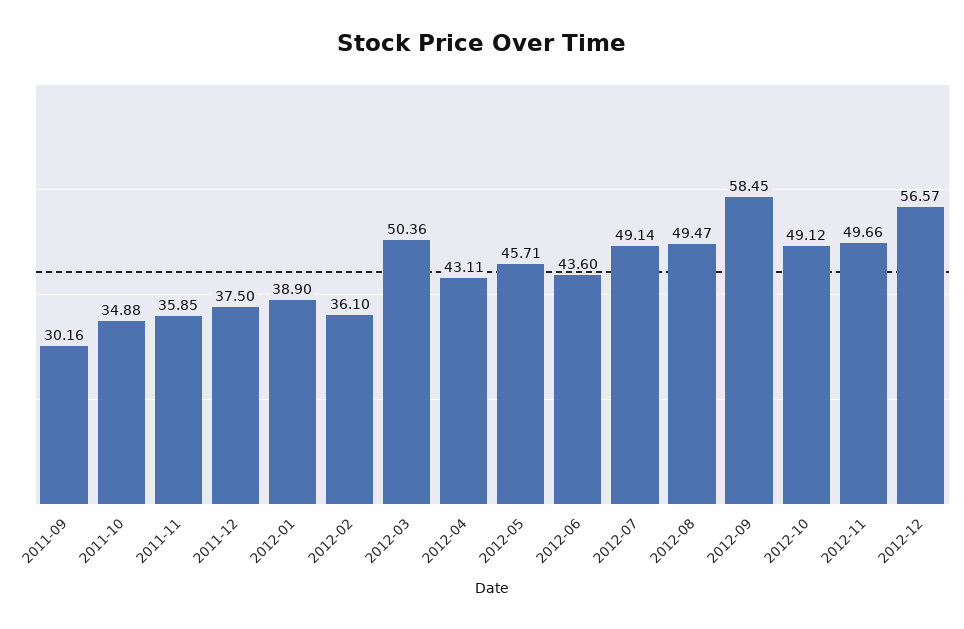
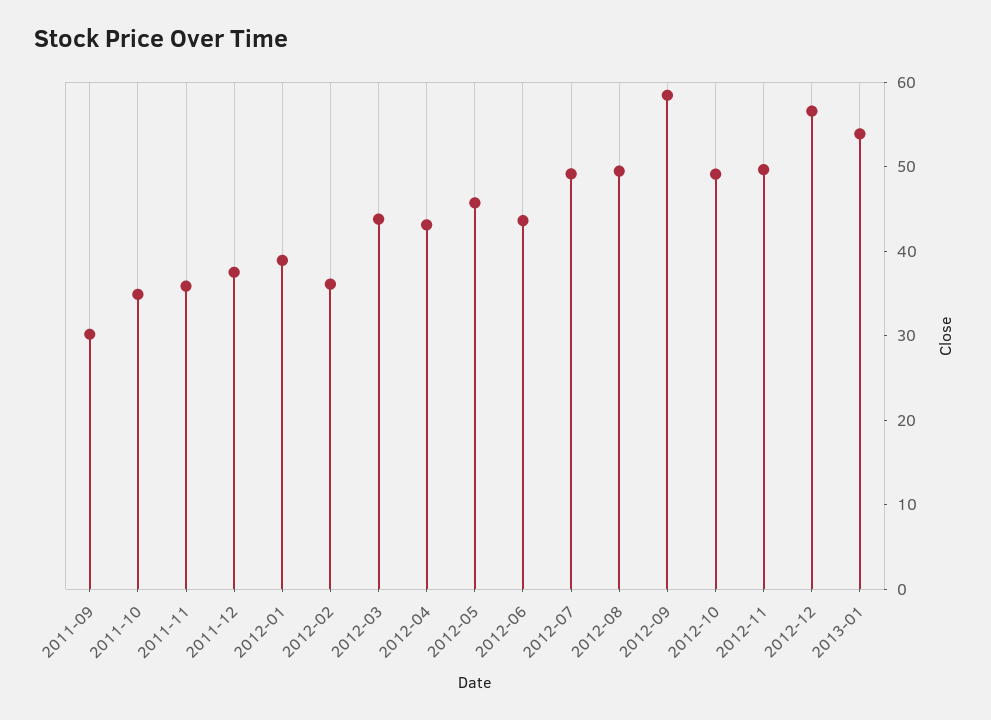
2012-03: 50.36 -> 44
2013-01: none -> 54

